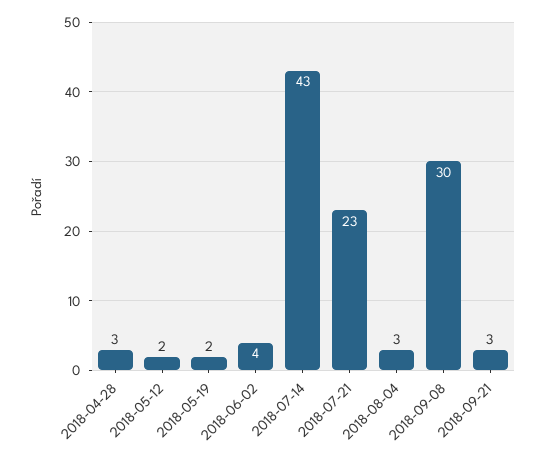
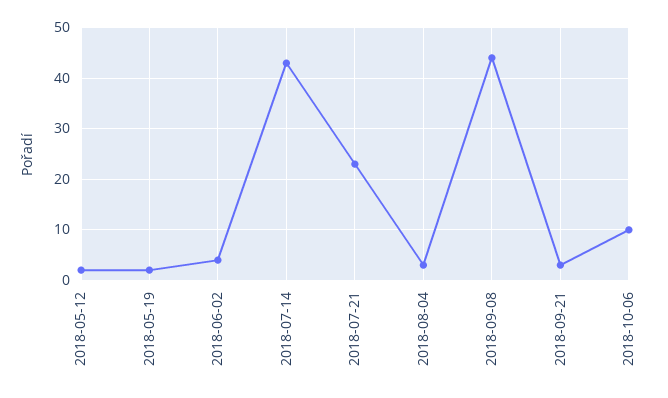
2018-04-28: 3 -> none
2018-09-08: 30 -> 45
2018-10-06: none -> 10

